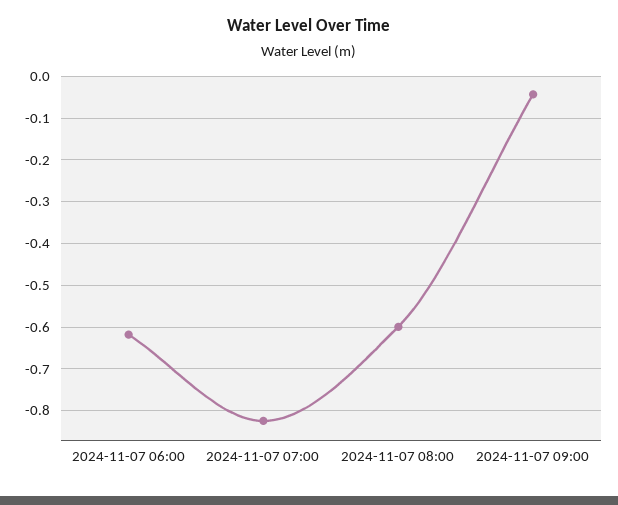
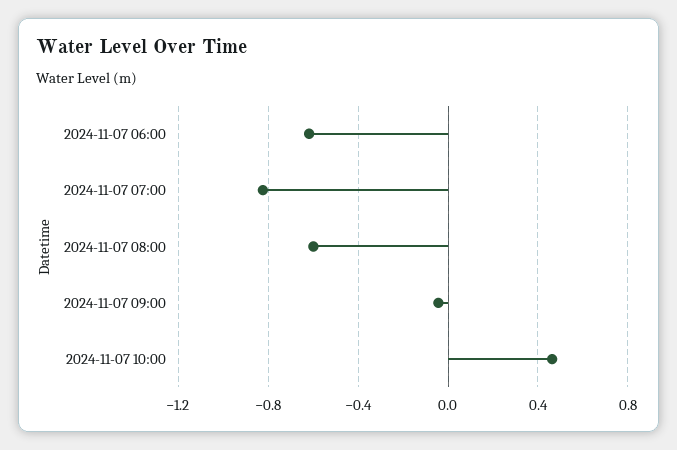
2024-11-07 10:00: none -> 0.45

